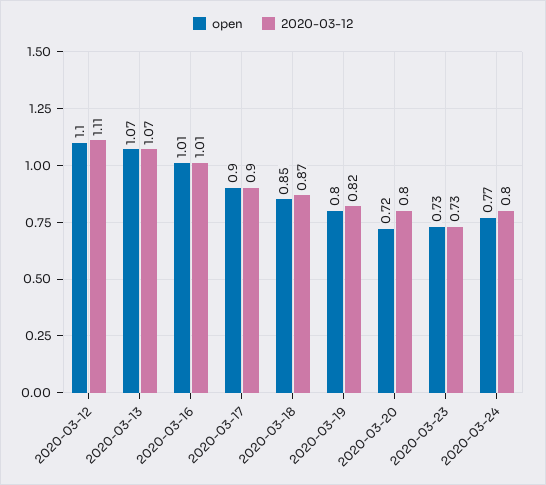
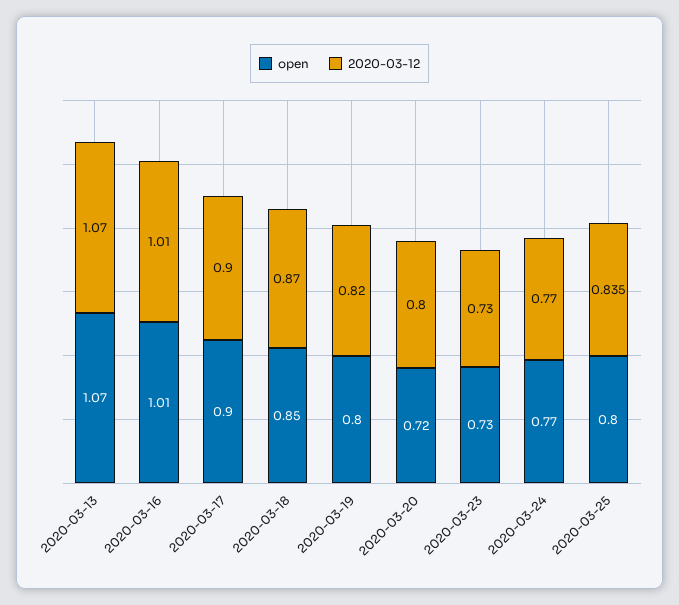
open, 2020-03-12: 1.1 -> none
2020-03-12, 2020-03-12: 1.11 -> none
2020-03-12, 2020-03-24: 0.8 -> 0.77
open, 2020-03-25: none -> 0.8
2020-03-12, 2020-03-25: none -> 0.835

